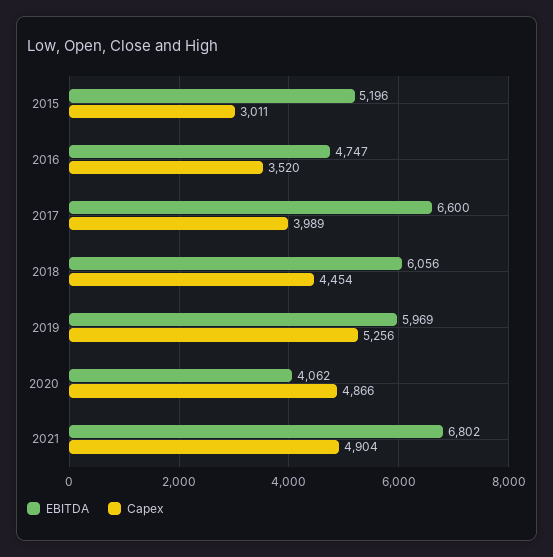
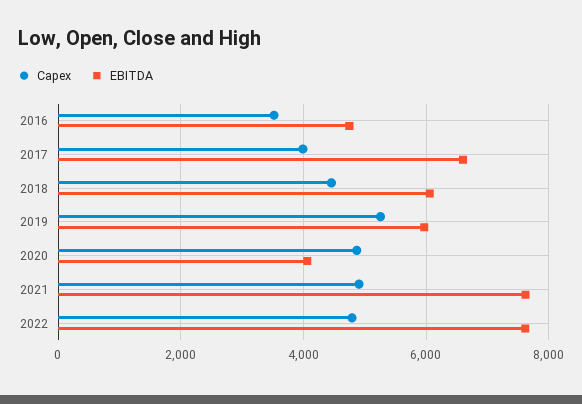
EBITDA, 2015: 5196 -> none
Capex, 2015: 3011 -> none
EBITDA, 2021: 6802 -> 7600
Capex, 2022: none -> 4800
EBITDA, 2022: none -> 7600

